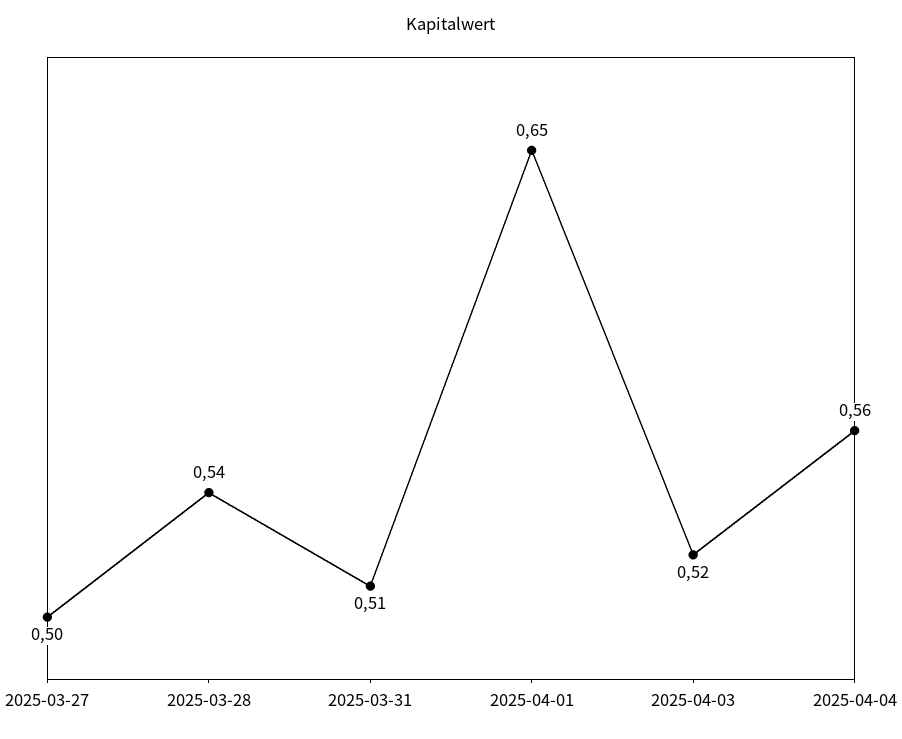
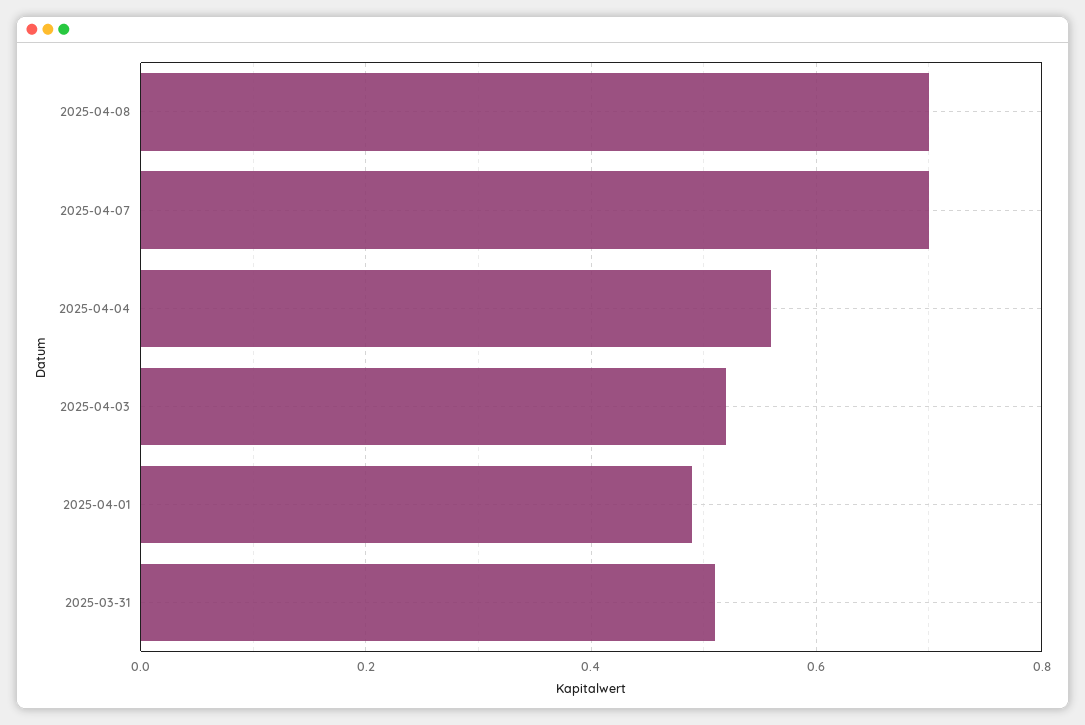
2025-03-27: 0.5 -> none
2025-03-28: 0.54 -> none
2025-04-01: 0.65 -> 0.5
2025-04-08: none -> 0.7
2025-04-07: none -> 0.7

